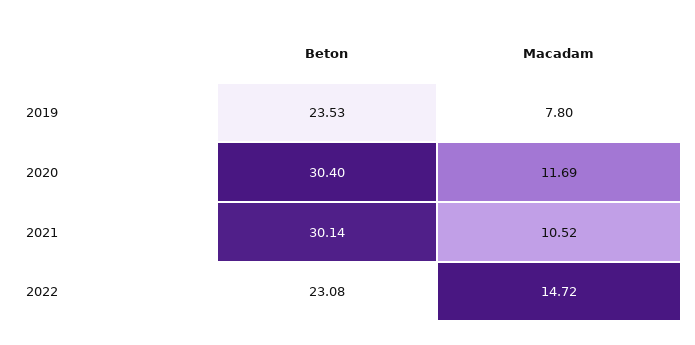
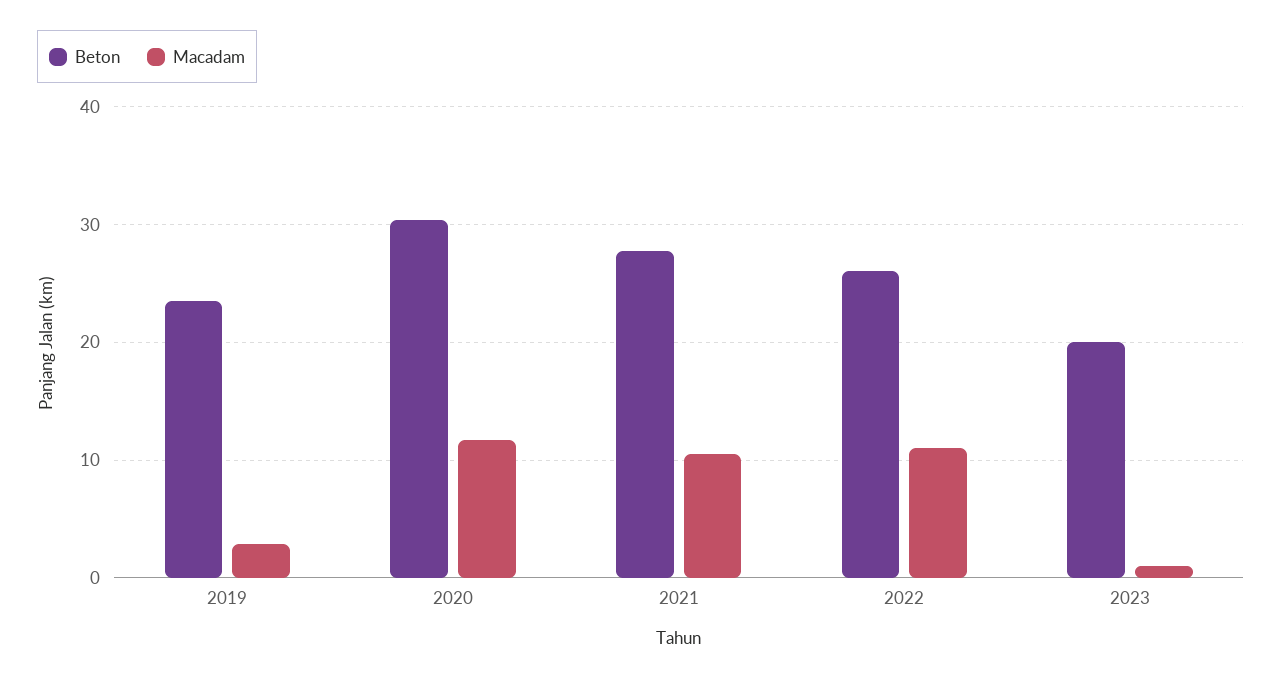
Macadam, 2019: 7.8 -> 3
Beton, 2021: 30.14 -> 28
Beton, 2022: 23.08 -> 26
Macadam, 2022: 14.72 -> 11
Beton, 2023: none -> 20
Macadam, 2023: none -> 1

